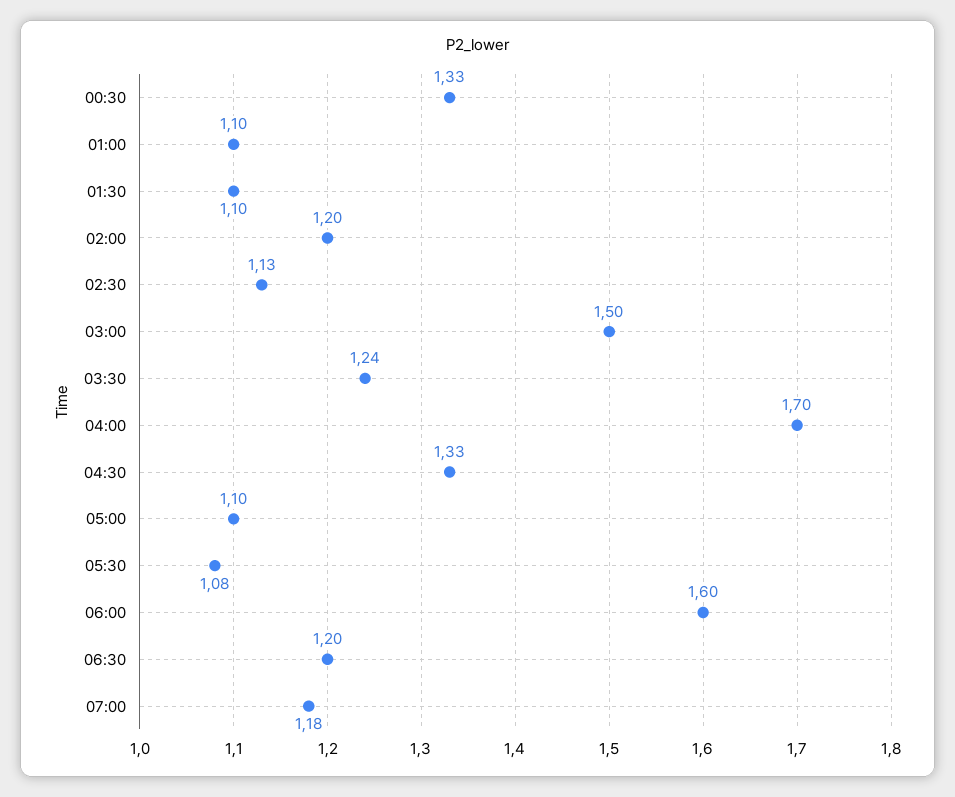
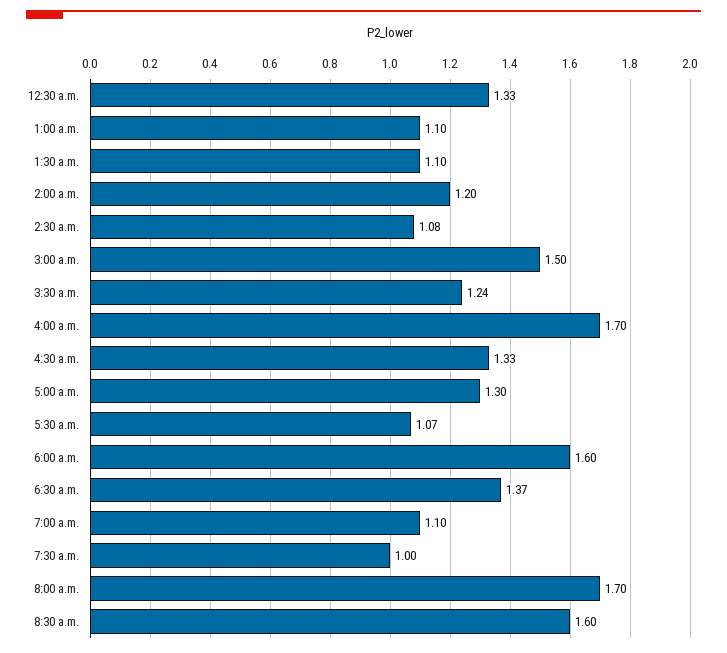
02:30: 1.13 -> 1.08
05:00: 1.1 -> 1.3
05:30: 1.08 -> 1.07
06:30: 1.2 -> 1.37
07:00: 1.18 -> 1.1
7:30 a.m.: none -> 1
8:00 a.m.: none -> 1.7
8:30 a.m.: none -> 1.6

